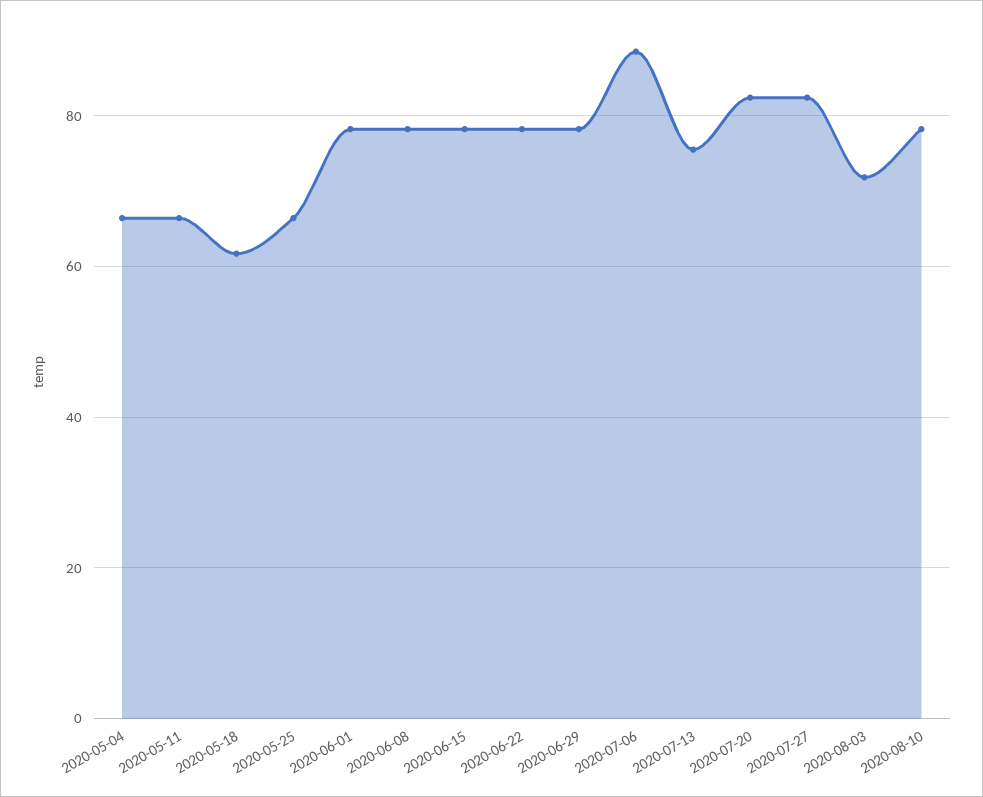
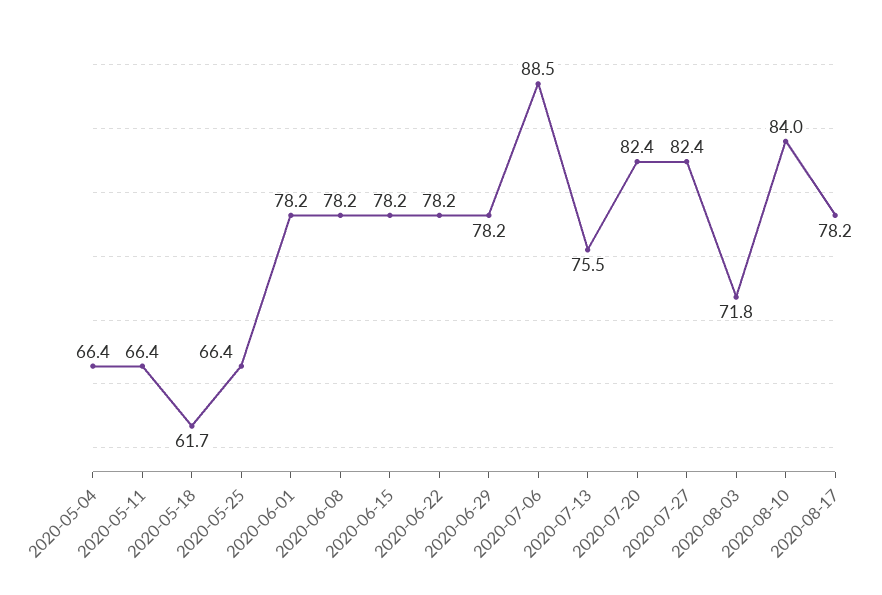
2020-08-10: 78 -> 84
2020-08-17: none -> 78.2

